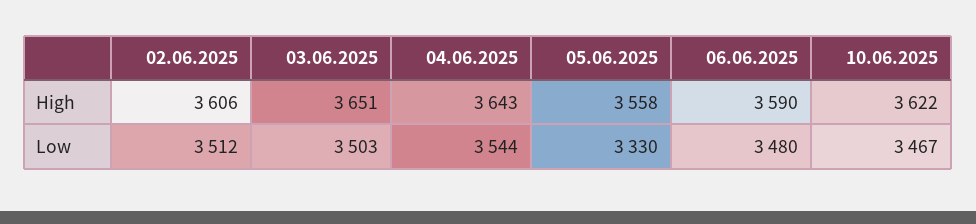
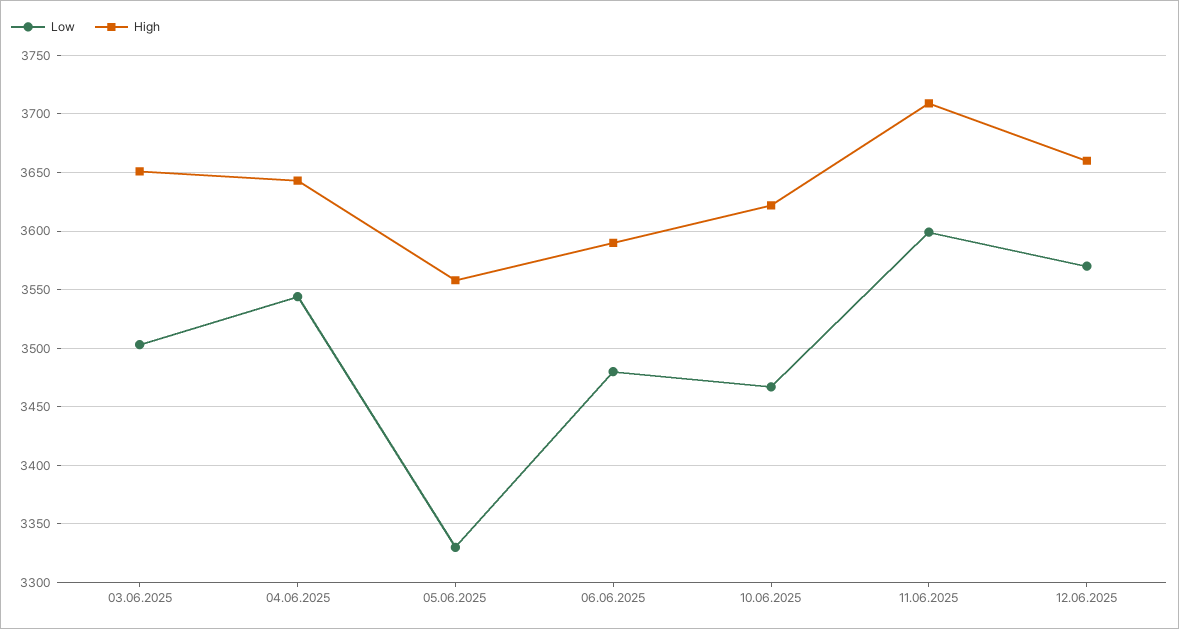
High, 02.06.2025: 3606 -> none
Low, 02.06.2025: 3512 -> none
Low, 11.06.2025: none -> 3600
High, 11.06.2025: none -> 3710
Low, 12.06.2025: none -> 3570
High, 12.06.2025: none -> 3660

